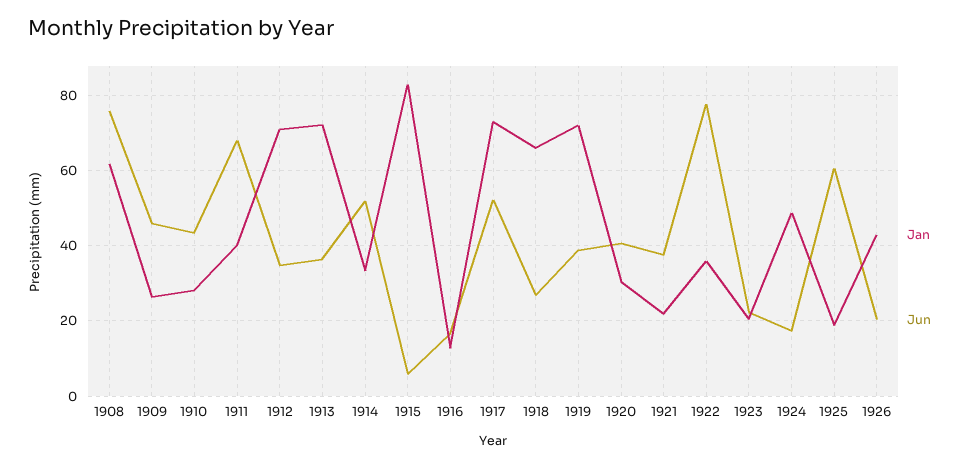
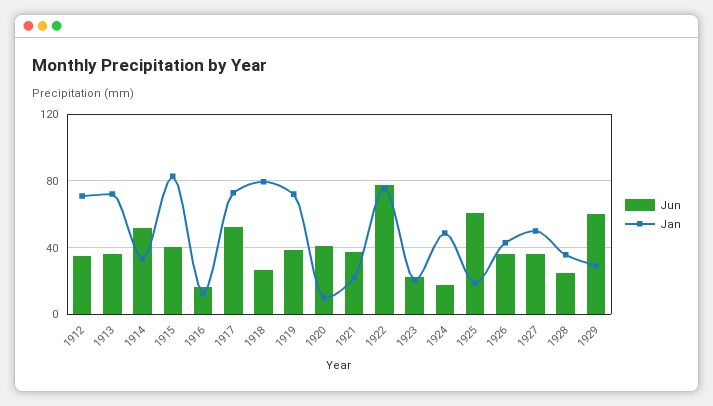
Jan, 1908: 62 -> none
Jun, 1908: 76 -> none
Jan, 1909: 26 -> none
Jun, 1909: 46 -> none
Jan, 1910: 28 -> none
Jun, 1910: 44 -> none
Jan, 1911: 40 -> none
Jun, 1911: 68 -> none
Jun, 1915: 6 -> 40
Jan, 1918: 66 -> 80
Jan, 1920: 30 -> 10
Jan, 1922: 36 -> 75
Jun, 1926: 20 -> 35
Jun, 1927: none -> 35
Jan, 1927: none -> 50
Jun, 1928: none -> 25
Jan, 1928: none -> 35
Jun, 1929: none -> 60
Jan, 1929: none -> 30

